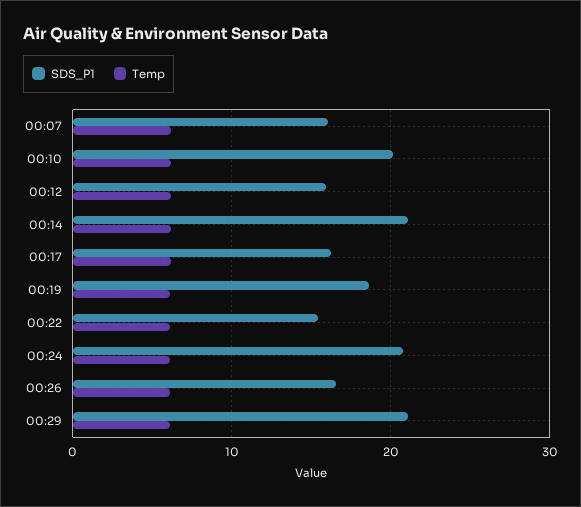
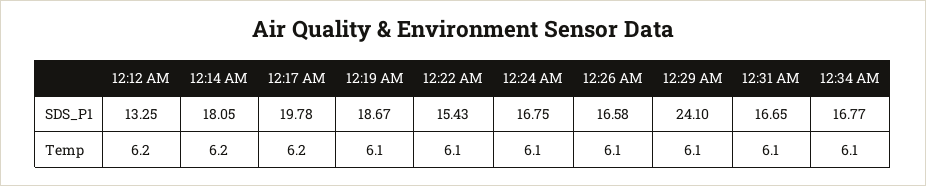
SDS_P1, 00:07: 16 -> none
Temp, 00:07: 6 -> none
SDS_P1, 00:10: 20 -> none
Temp, 00:10: 6 -> none
SDS_P1, 00:12: 16 -> 13.25
SDS_P1, 00:14: 21 -> 18.05
SDS_P1, 00:17: 16 -> 19.78
SDS_P1, 00:24: 21 -> 16.75
SDS_P1, 00:29: 21 -> 24.1
SDS_P1, 12:31 AM: none -> 16.65
SDS_P1, 12:34 AM: none -> 16.77
Temp, 12:31 AM: none -> 6.1
Temp, 12:34 AM: none -> 6.1

